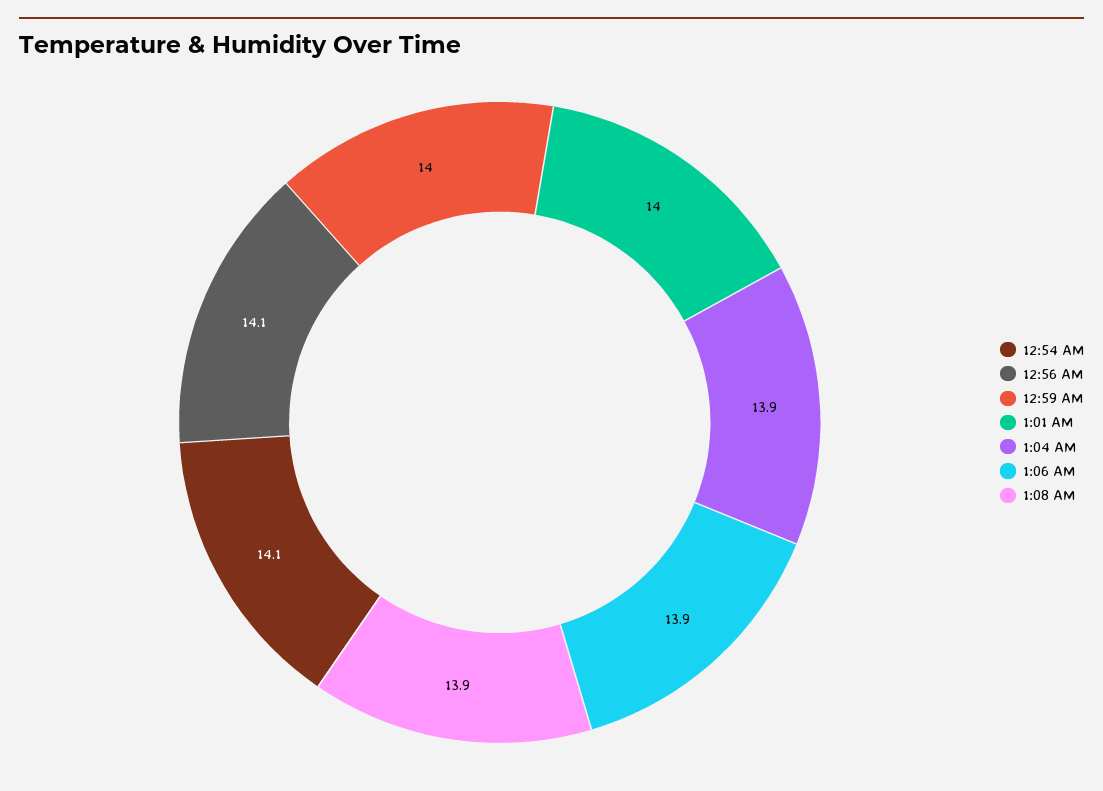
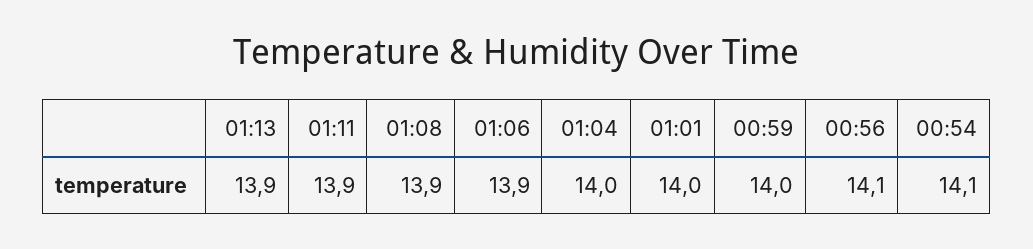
1:04 AM: 13.9 -> 14
01:13: none -> 13.9
01:11: none -> 13.9

